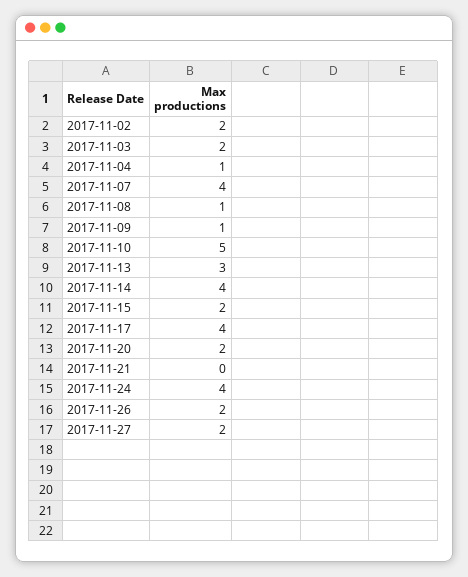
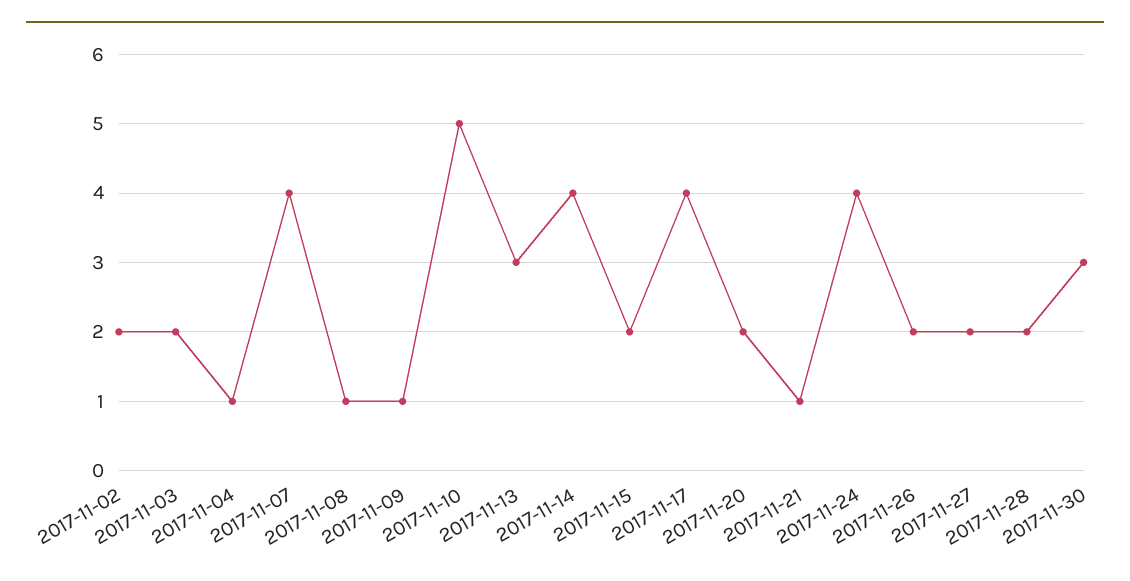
2017-11-21: 0 -> 1
2017-11-28: none -> 2
2017-11-30: none -> 3

